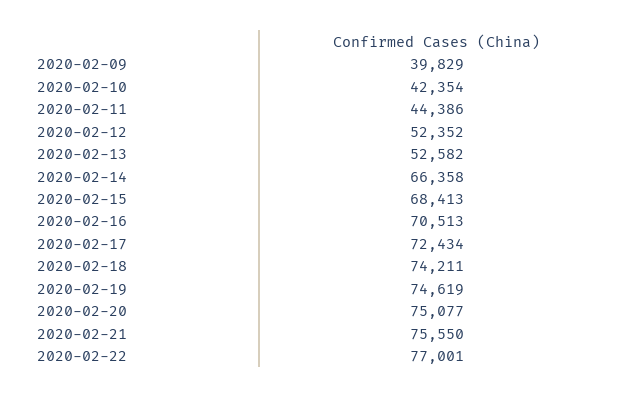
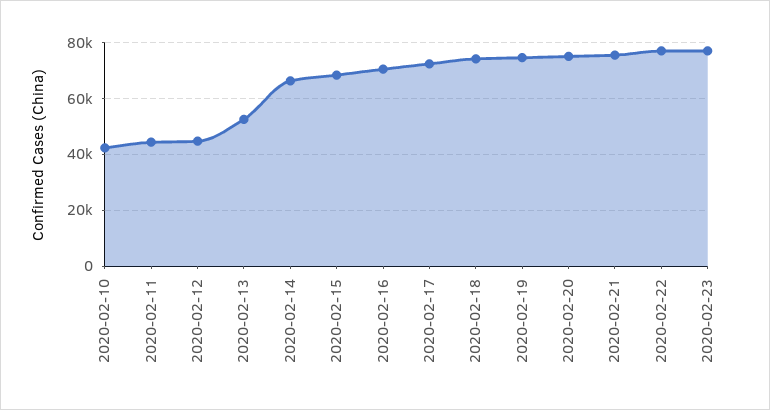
2020-02-09: 39829 -> none
2020-02-12: 52352 -> 45000
2020-02-23: none -> 77500

